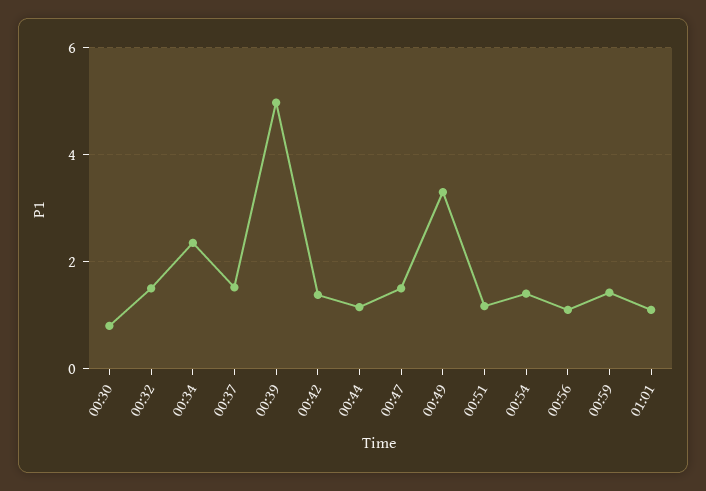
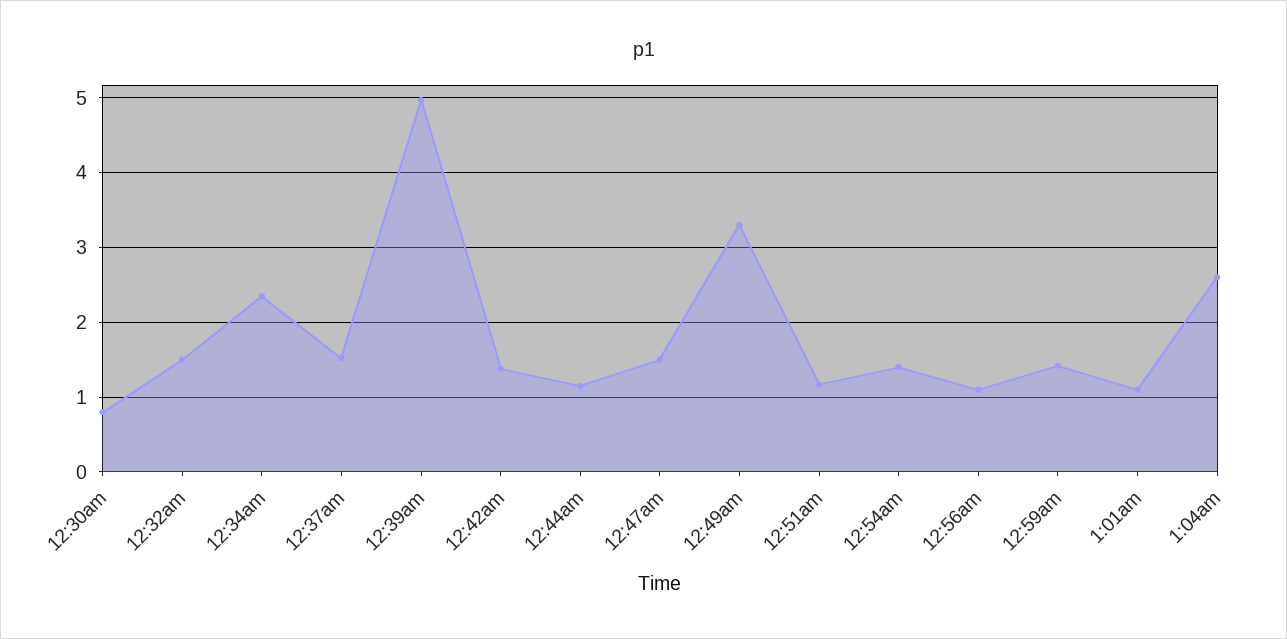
1:04am: none -> 2.6

